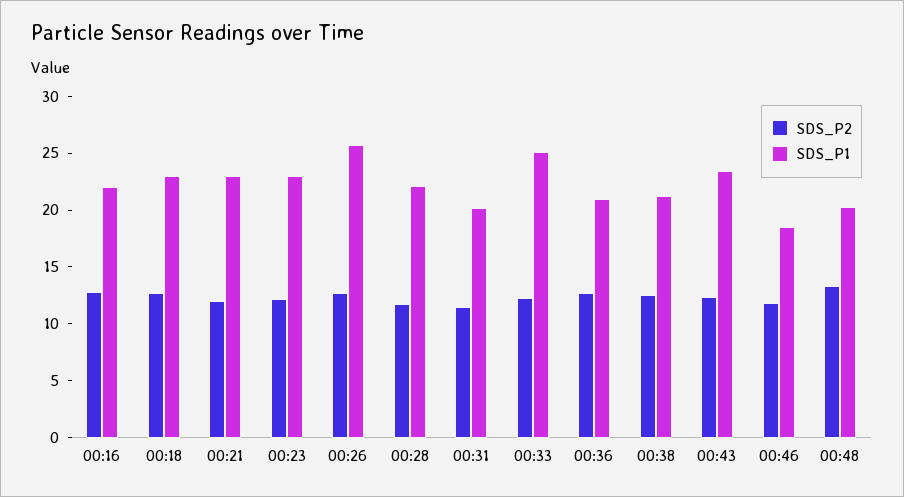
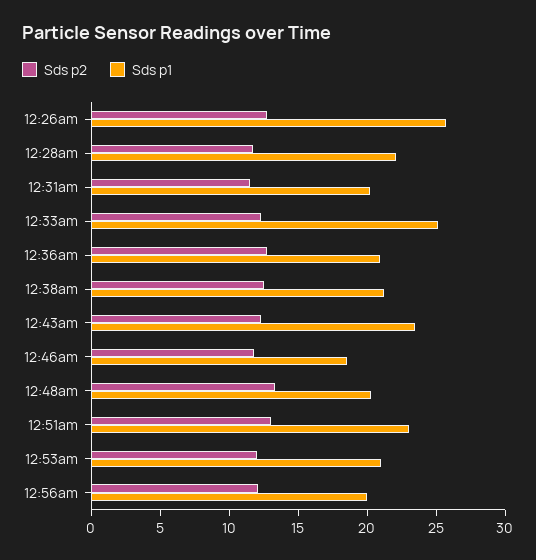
SDS_P2, 00:16: 13 -> none
SDS_P1, 00:16: 22 -> none
SDS_P2, 00:18: 13 -> none
SDS_P1, 00:18: 23 -> none
SDS_P2, 00:21: 12 -> none
SDS_P1, 00:21: 23 -> none
SDS_P2, 00:23: 12 -> none
SDS_P1, 00:23: 23 -> none
SDS_P2, 12:51am: none -> 13
SDS_P1, 12:51am: none -> 23
SDS_P2, 12:53am: none -> 12
SDS_P1, 12:53am: none -> 21
SDS_P2, 12:56am: none -> 12
SDS_P1, 12:56am: none -> 20

